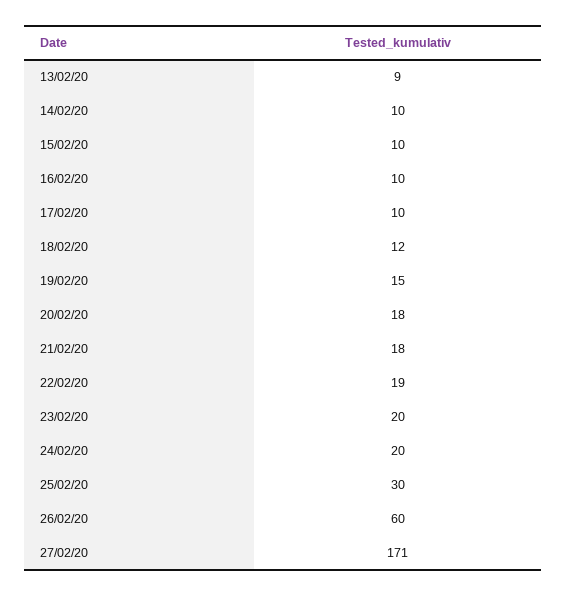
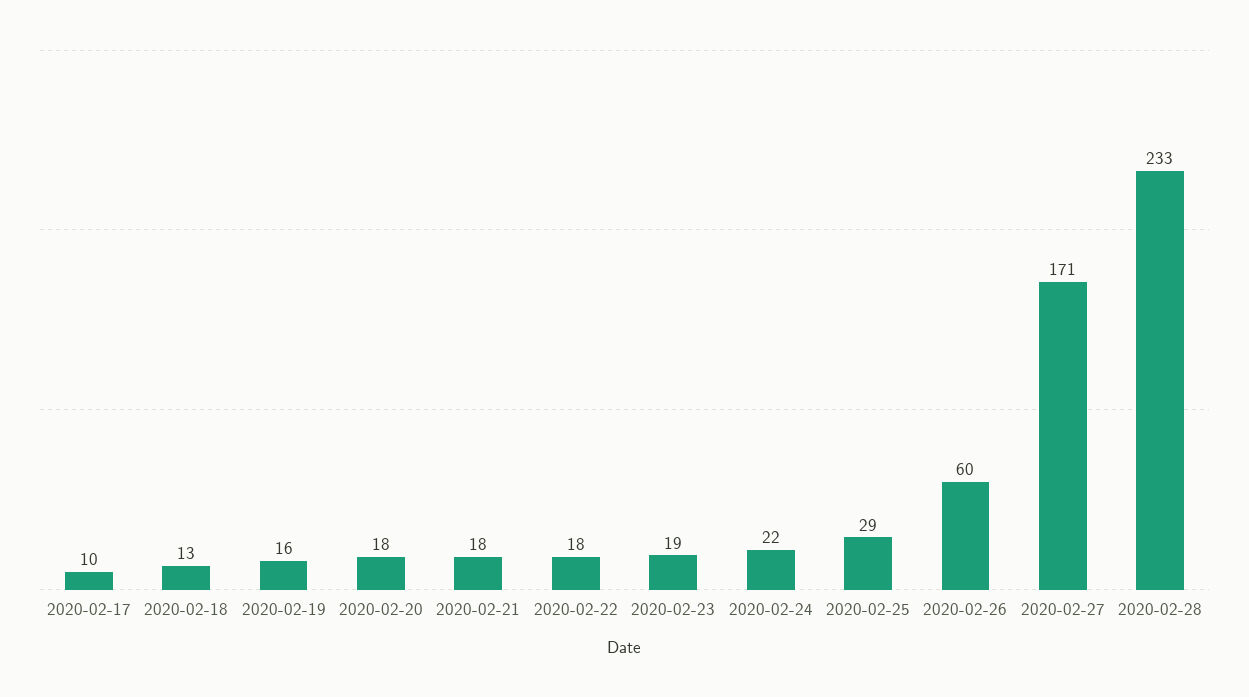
13/02/20: 9 -> none
14/02/20: 10 -> none
15/02/20: 10 -> none
16/02/20: 10 -> none
18/02/20: 12 -> 13
19/02/20: 15 -> 16
22/02/20: 19 -> 18
23/02/20: 20 -> 19
24/02/20: 20 -> 22
25/02/20: 30 -> 29
2020-02-28: none -> 233

